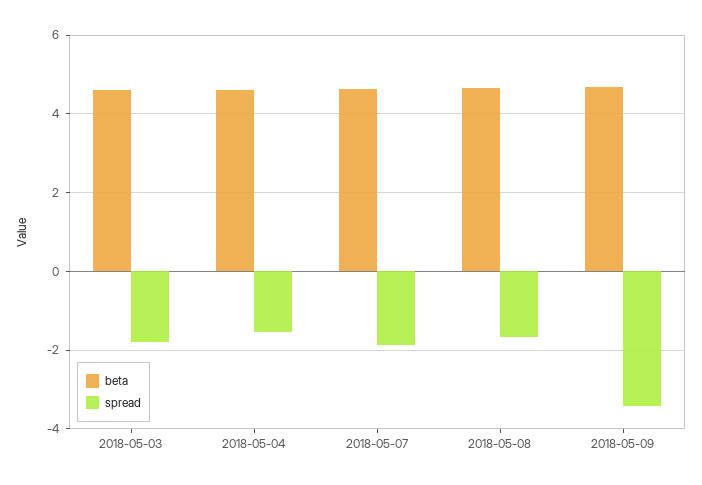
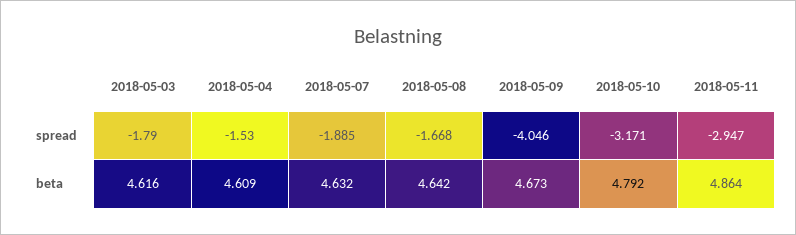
spread, 2018-05-09: -3.4 -> -4.046
spread, 2018-05-10: none -> -3.171
spread, 2018-05-11: none -> -2.947
beta, 2018-05-10: none -> 4.792
beta, 2018-05-11: none -> 4.864

